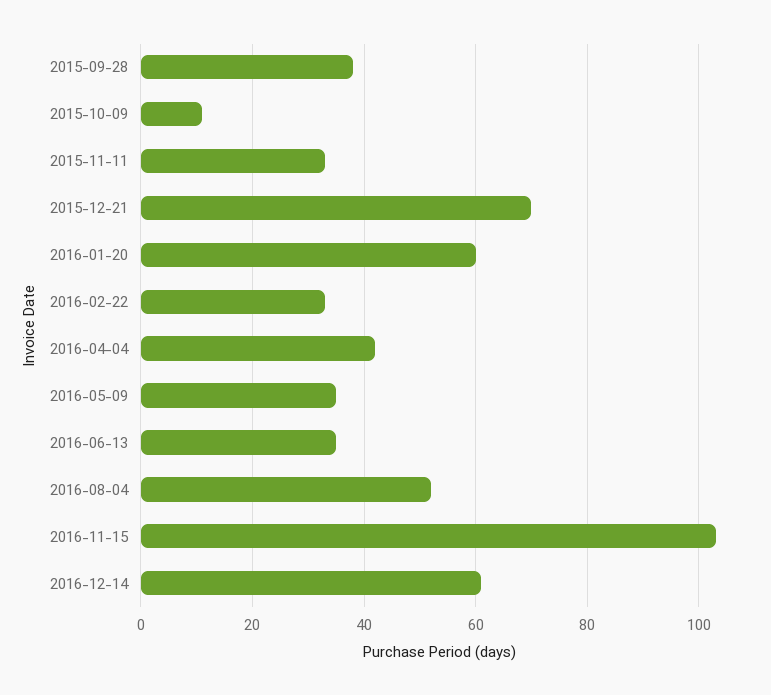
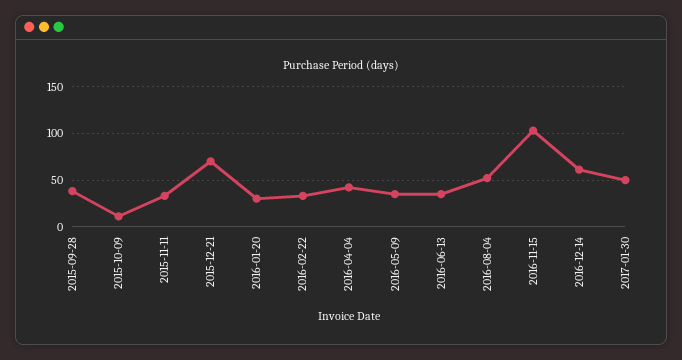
2016-01-20: 60 -> 30
2017-01-30: none -> 50

